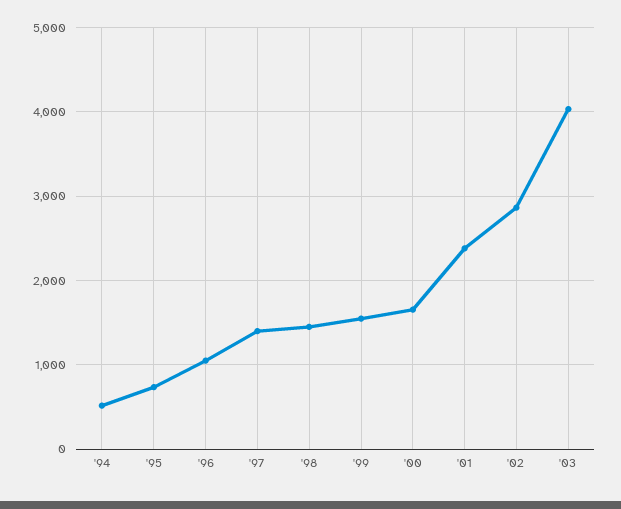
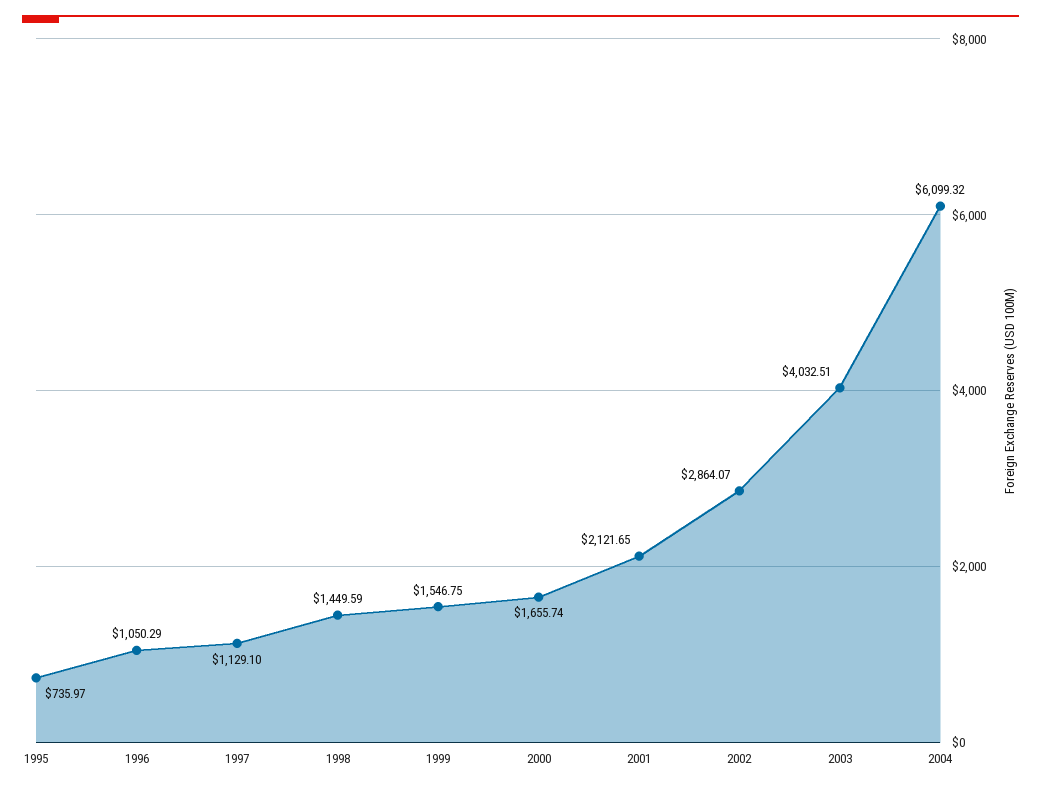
'94: 500 -> none
'97: 1400 -> 1129.1
'01: 2400 -> 2121.65
2004: none -> 6099.32

